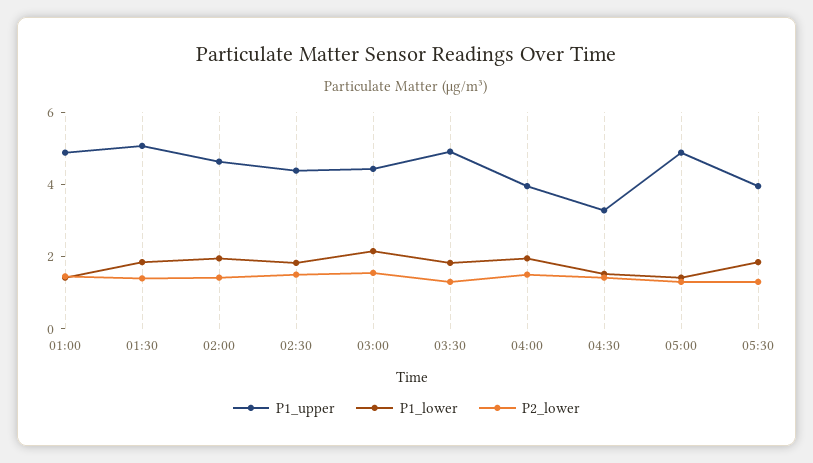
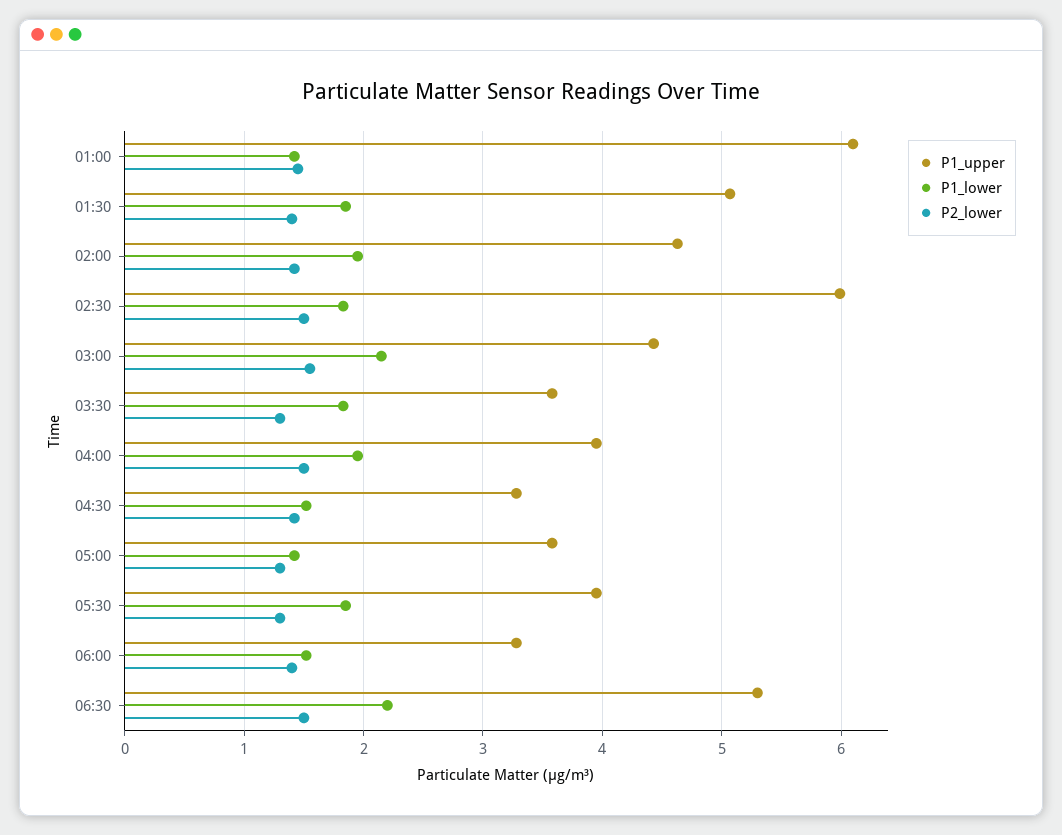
P1_upper, 01:00: 5 -> 6.1
P1_upper, 02:30: 4.5 -> 6
P1_upper, 03:30: 5 -> 3.6
P1_upper, 05:00: 5 -> 3.6
P1_upper, 06:00: none -> 3.3
P1_lower, 06:00: none -> 1.5
P2_lower, 06:00: none -> 1.4
P1_upper, 06:30: none -> 5.3
P1_lower, 06:30: none -> 2.2
P2_lower, 06:30: none -> 1.5

